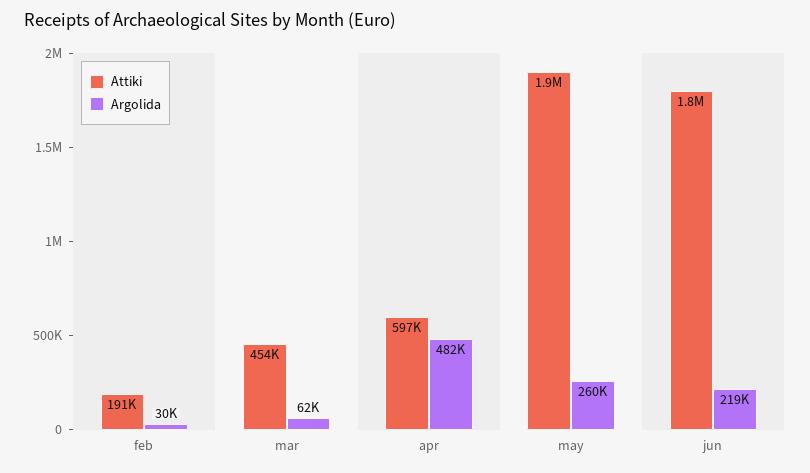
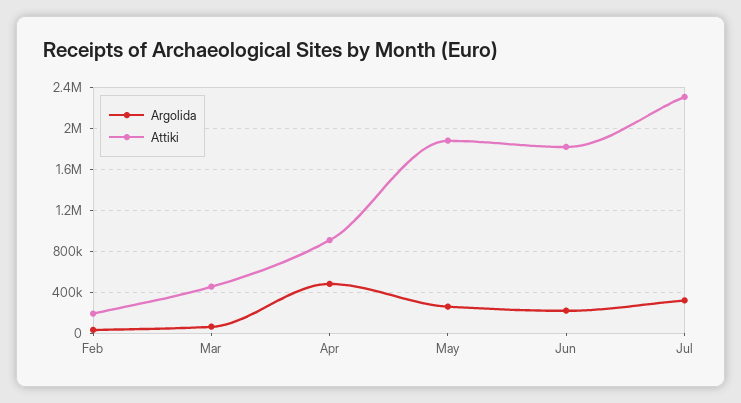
Attiki, apr: 597000 -> 900000
Argolida, Jul: none -> 300000
Attiki, Jul: none -> 2300000

